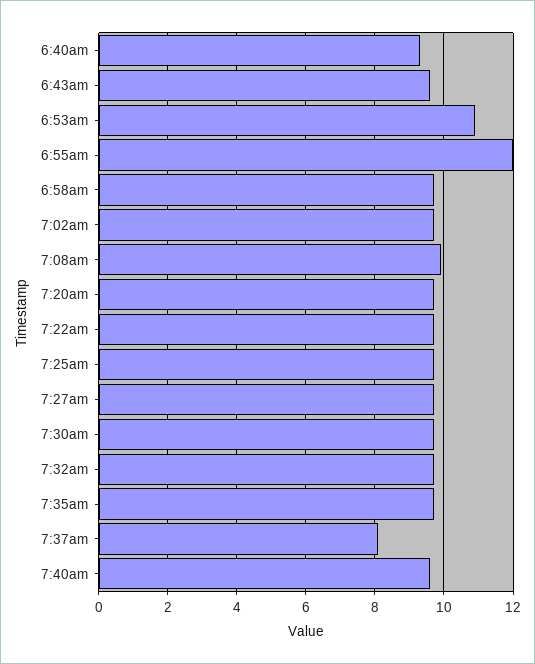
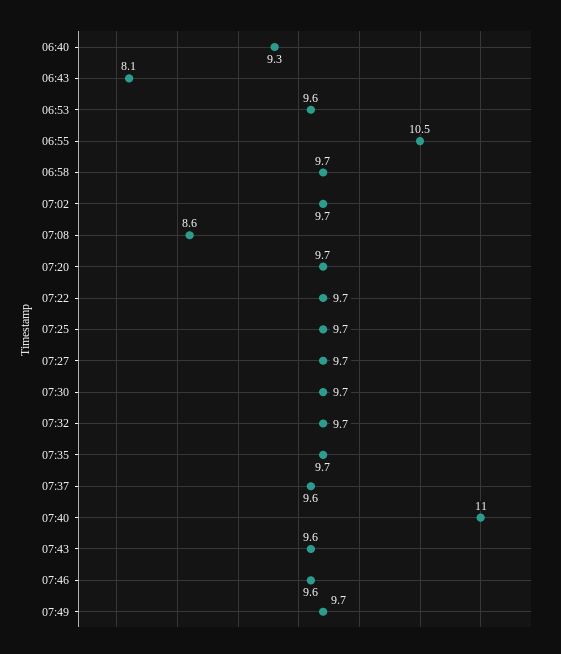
6:43am: 9.5 -> 8.1
6:53am: 11 -> 9.6
6:55am: 12 -> 10.5
7:08am: 10 -> 8.6
7:37am: 8 -> 9.6
7:40am: 9.5 -> 11
07:43: none -> 9.6
07:46: none -> 9.6
07:49: none -> 9.7

